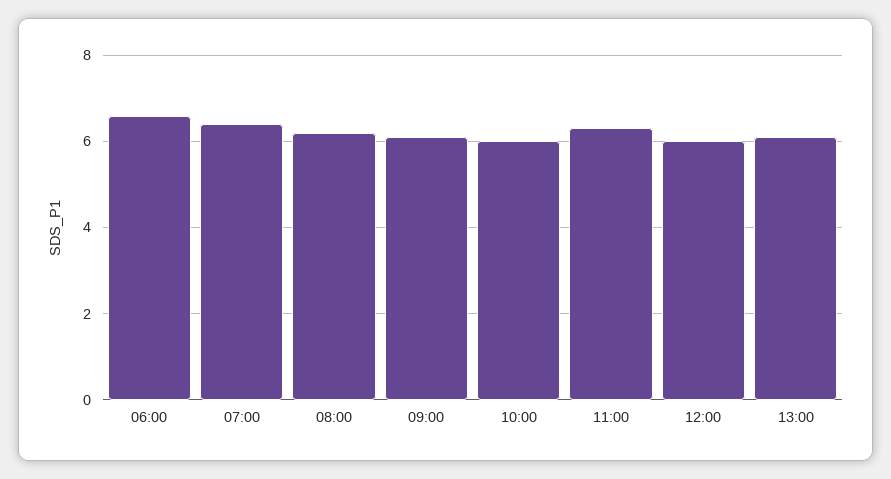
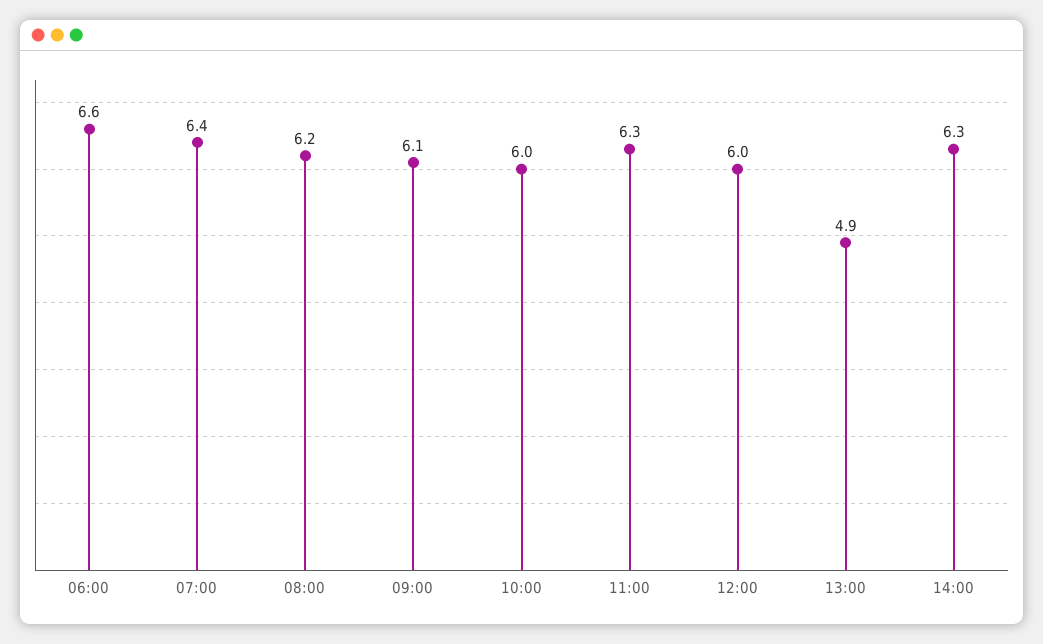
13:00: 6 -> 4.9
14:00: none -> 6.3

